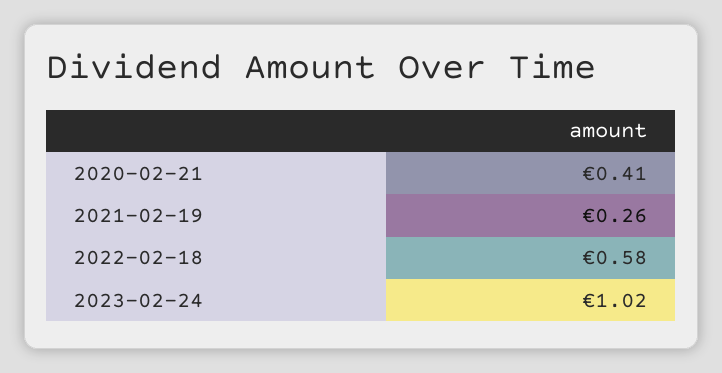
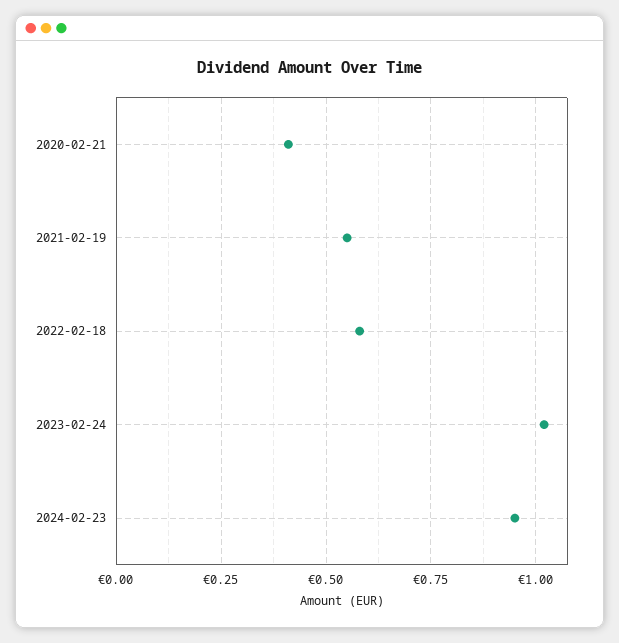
2021-02-19: 0.26 -> 0.55
2024-02-23: none -> 0.95

